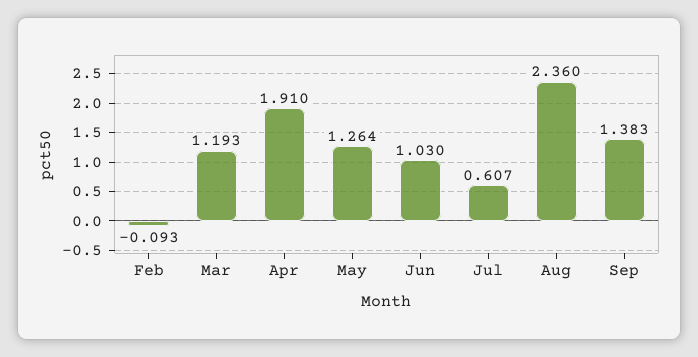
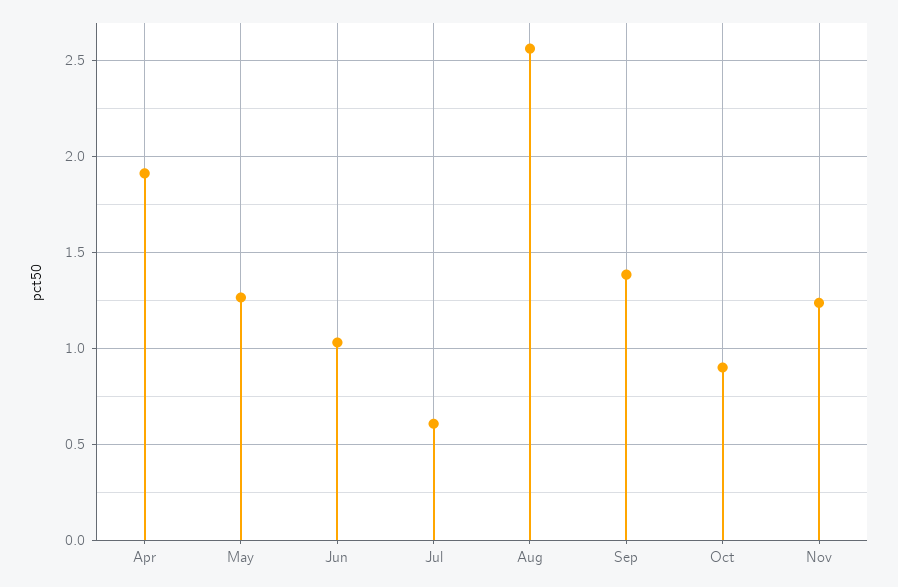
Feb: -0.093 -> none
Mar: 1.193 -> none
Aug: 2.36 -> 2.55
Oct: none -> 0.9
Nov: none -> 1.25

